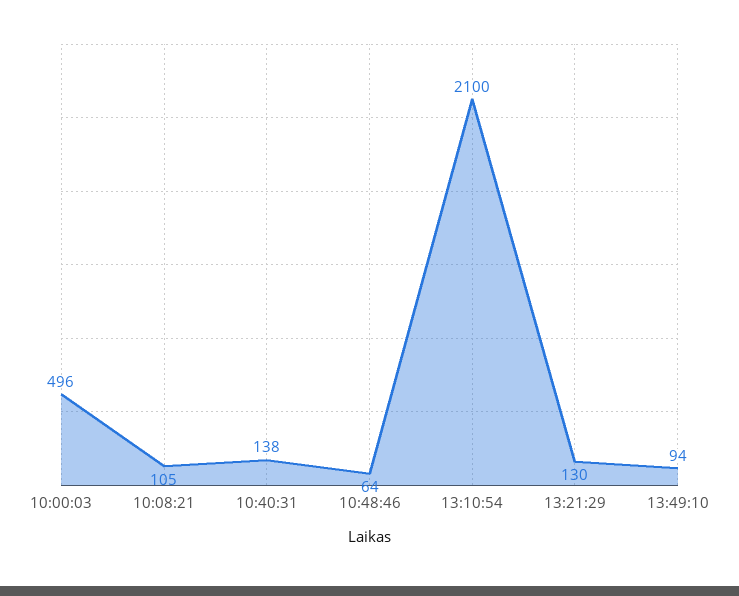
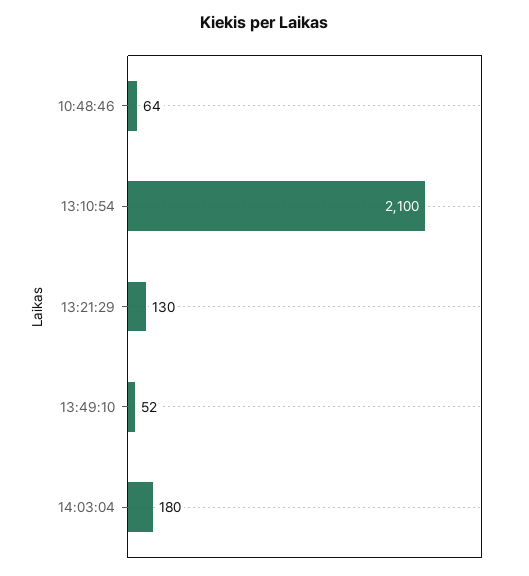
10:00:03: 496 -> none
10:08:21: 105 -> none
10:40:31: 138 -> none
13:49:10: 94 -> 52
14:03:04: none -> 180

